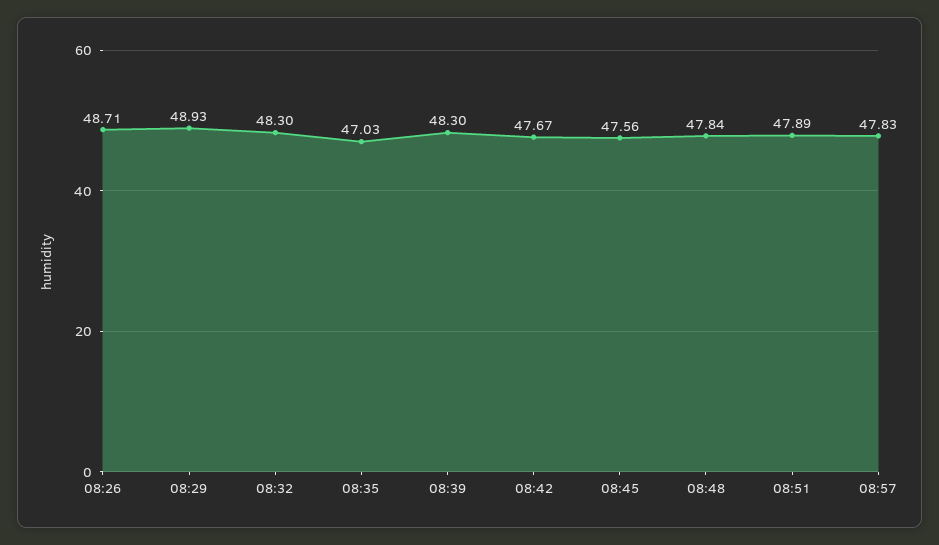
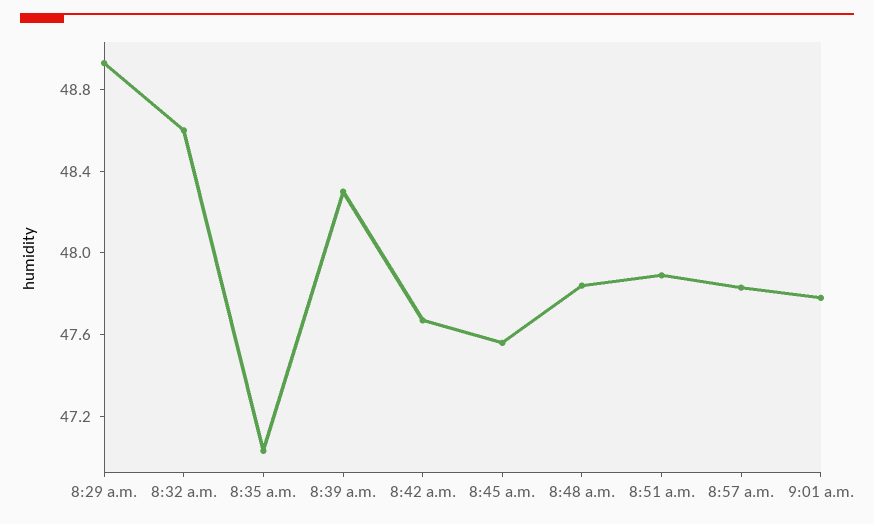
08:26: 48.71 -> none
08:32: 48.3 -> 48.6
9:01 a.m.: none -> 47.8

